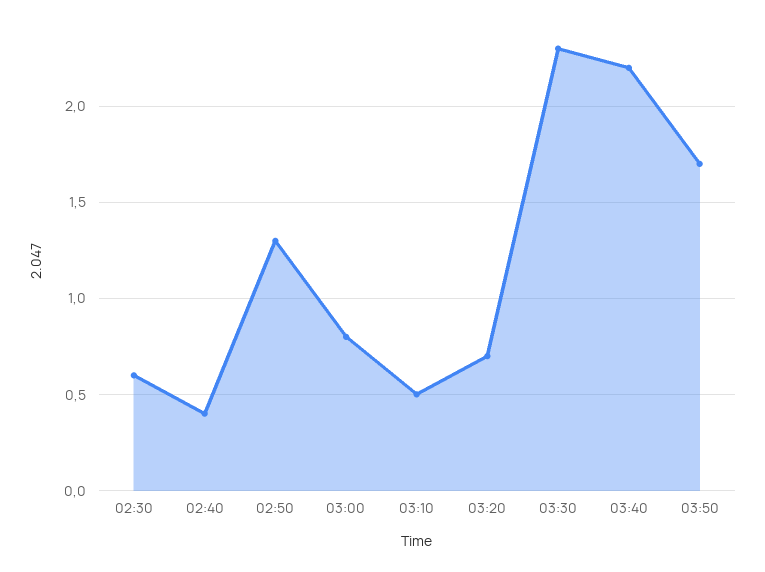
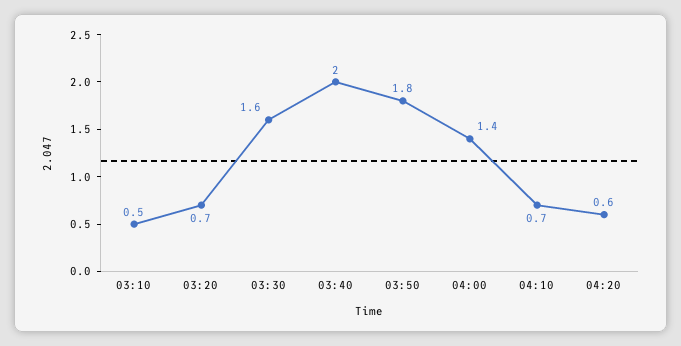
02:30: 0.6 -> none
02:40: 0.4 -> none
02:50: 1.3 -> none
03:00: 0.8 -> none
03:30: 2.3 -> 1.6
03:40: 2.2 -> 2
03:50: 1.7 -> 1.8
04:00: none -> 1.4
04:10: none -> 0.7
04:20: none -> 0.6

